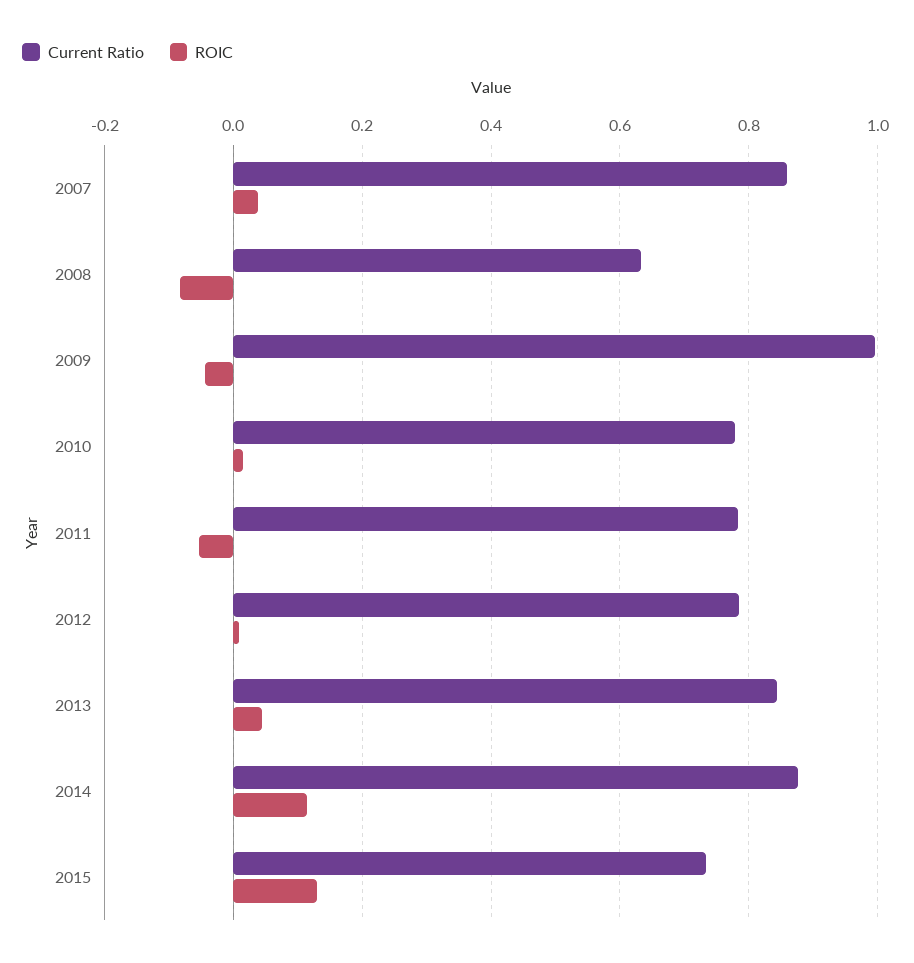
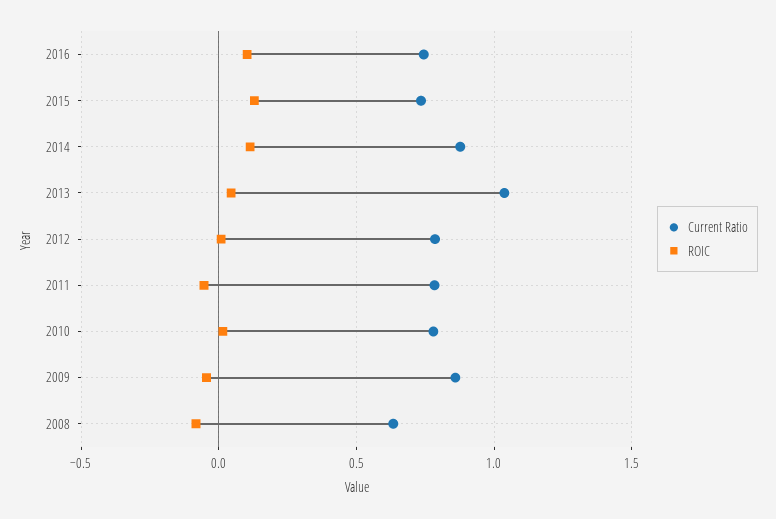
Current Ratio, 2007: 0.86 -> none
ROIC, 2007: 0.04 -> none
Current Ratio, 2009: 1 -> 0.85
Current Ratio, 2013: 0.84 -> 1.05
Current Ratio, 2016: none -> 0.75
ROIC, 2016: none -> 0.1

